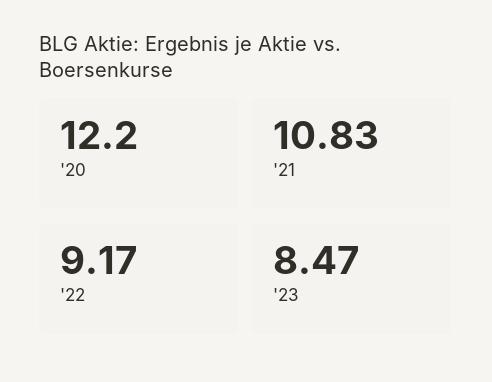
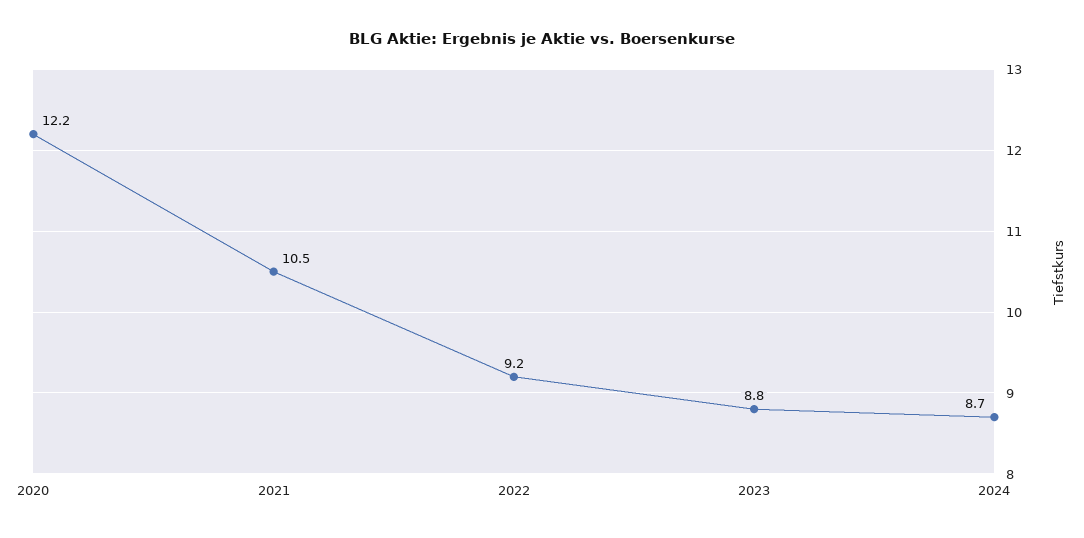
'21: 10.83 -> 10.5
'23: 8.47 -> 8.8
2024: none -> 8.7

